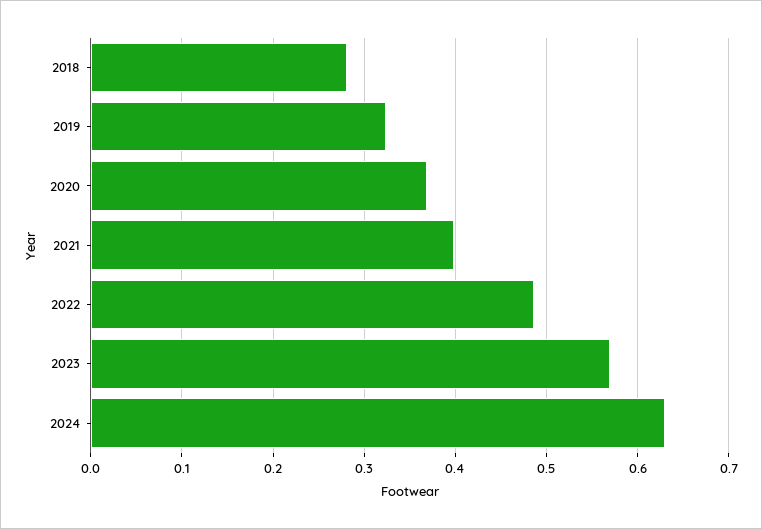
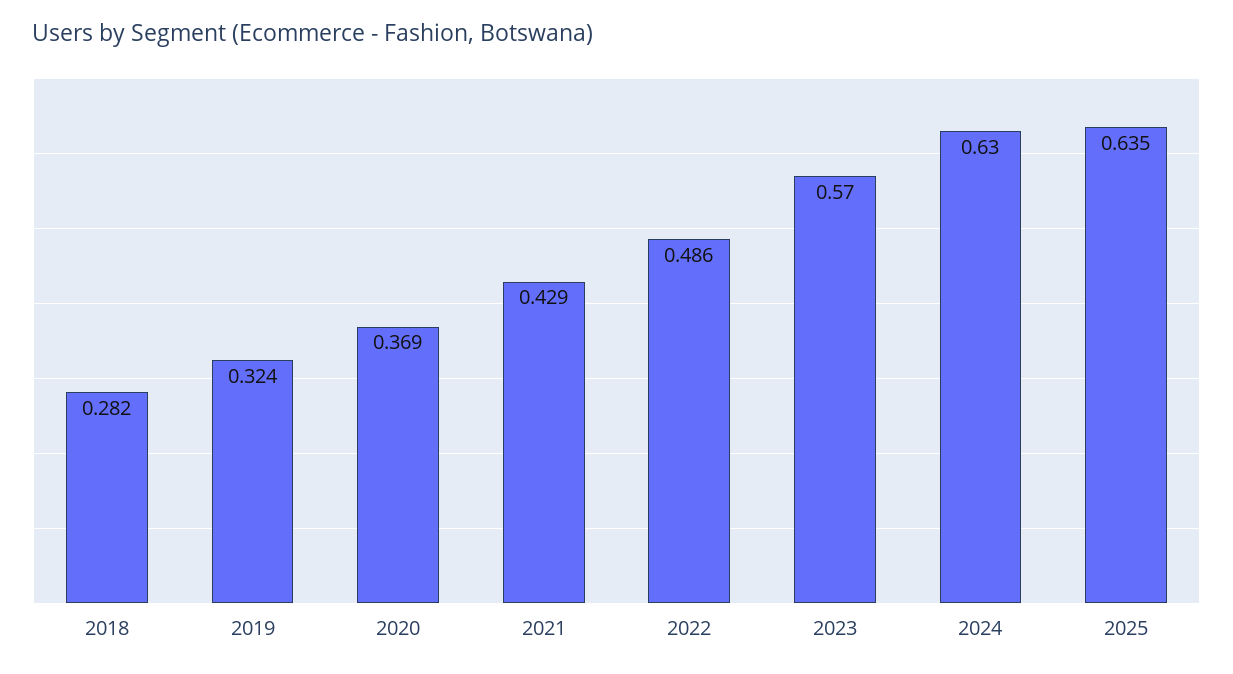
2021: 0.4 -> 0.429
2025: none -> 0.635

